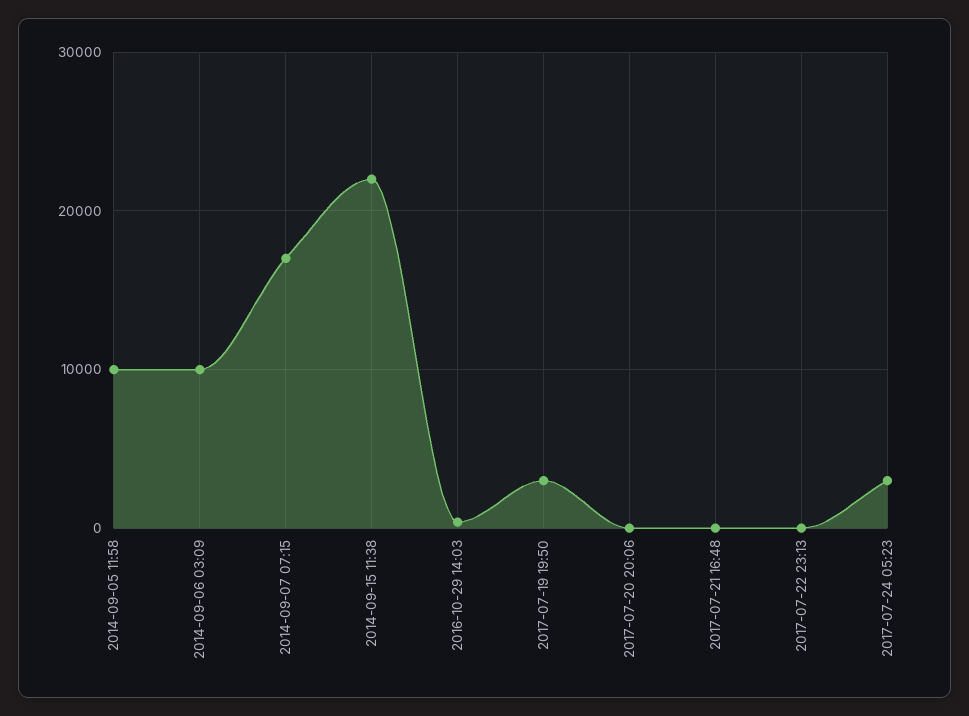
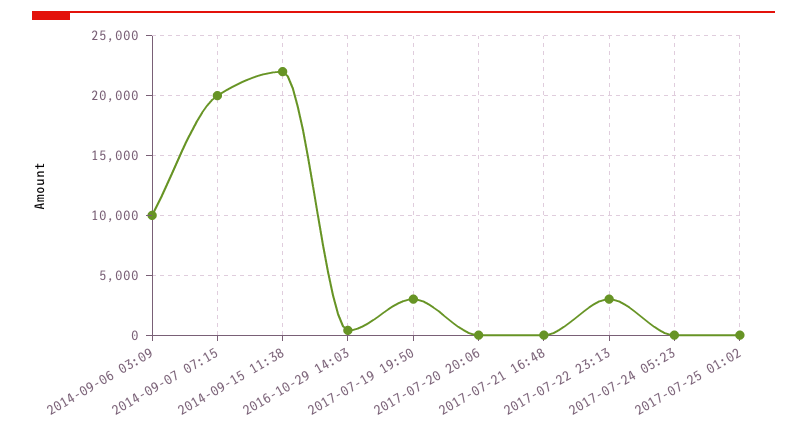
2014-09-05 11:58: 10000 -> none
2014-09-07 07:15: 17000 -> 20000
2017-07-22 23:13: 0 -> 3000
2017-07-24 05:23: 3000 -> 0
2017-07-25 01:02: none -> 0

